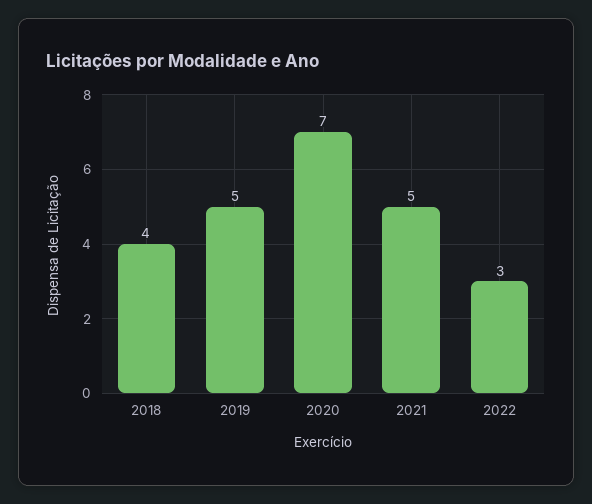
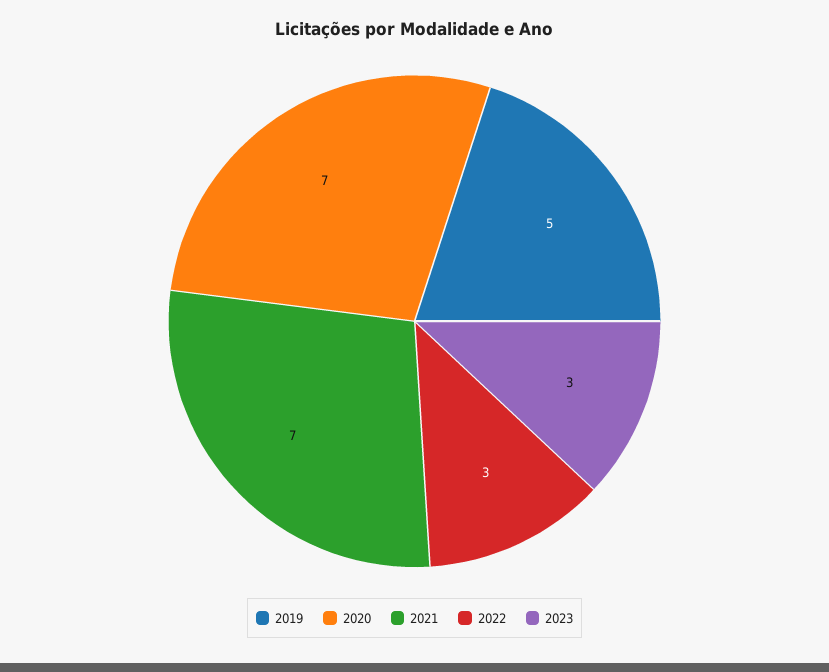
2018: 4 -> none
2021: 5 -> 7
2023: none -> 3

